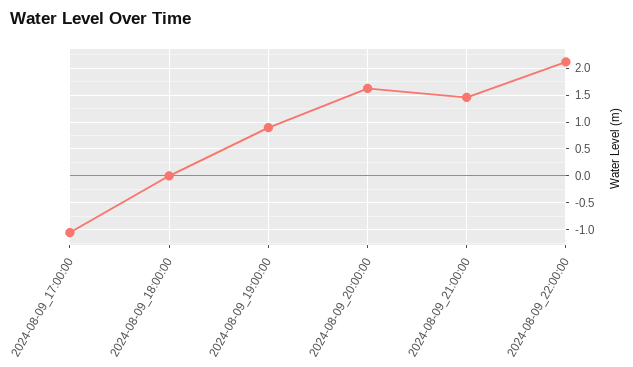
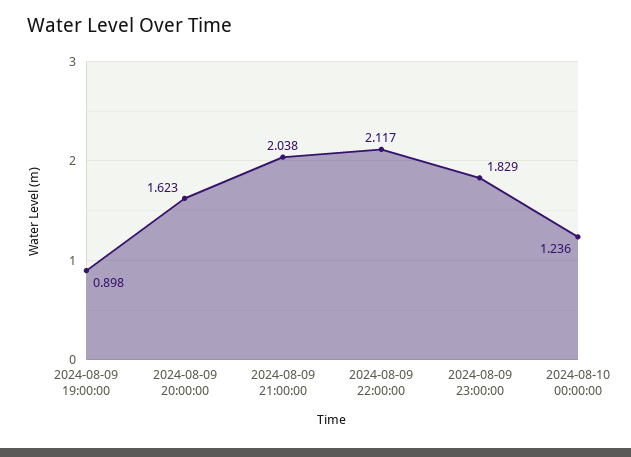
2024-08-09_17:00:00: -1 -> none
2024-08-09_18:00:00: 0 -> none
2024-08-09_21:00:00: 1.5 -> 2.038
2024-08-09 23:00:00: none -> 1.829
2024-08-10 00:00:00: none -> 1.236

